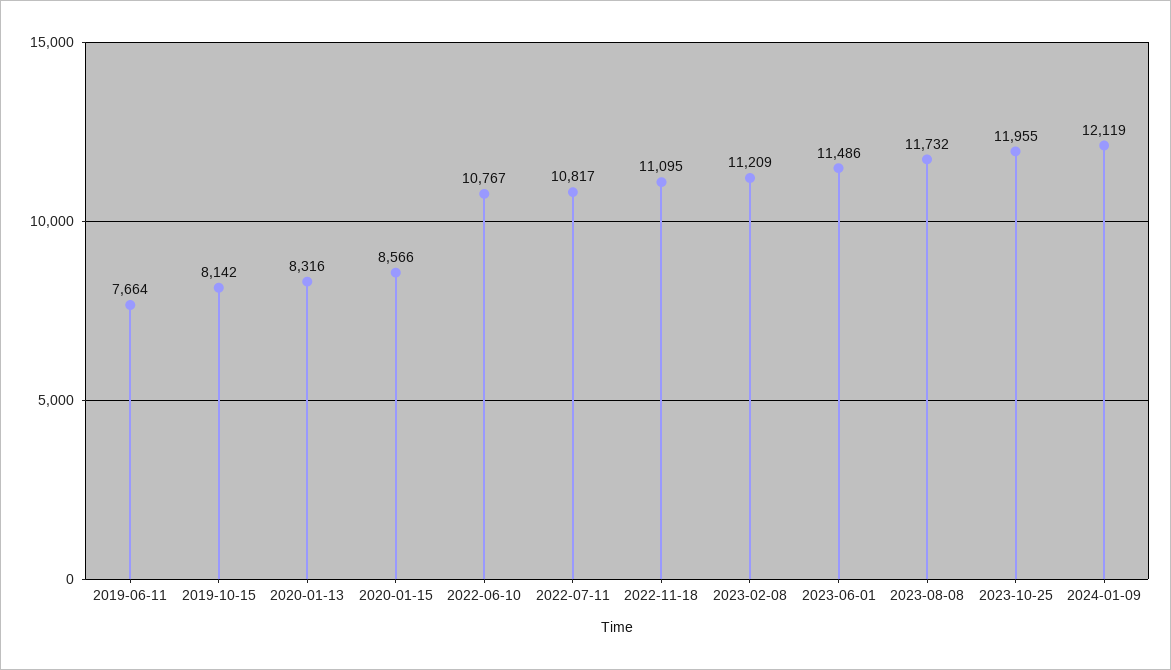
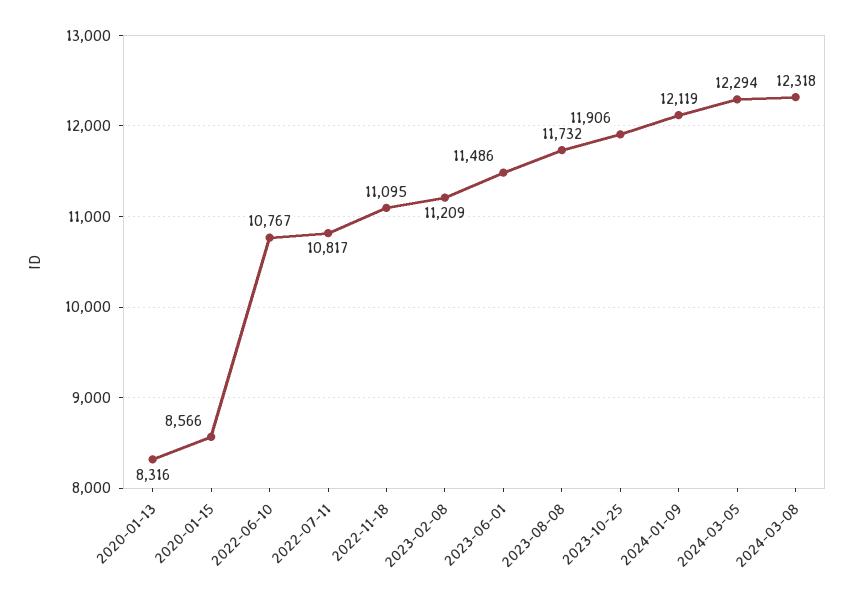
2019-06-11: 7664 -> none
2019-10-15: 8142 -> none
2023-10-25: 11955 -> 11906
2024-03-05: none -> 12294
2024-03-08: none -> 12318

